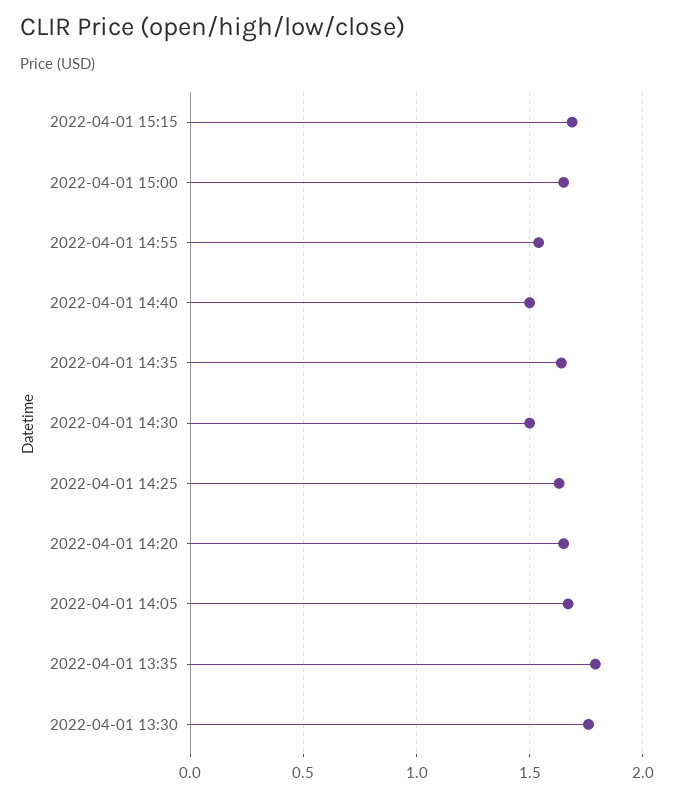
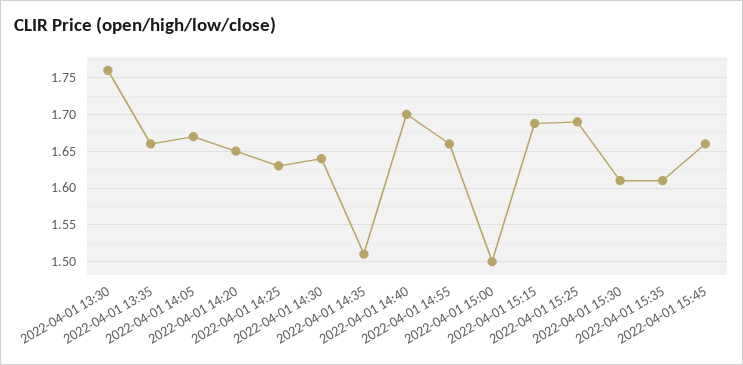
2022-04-01 15:00: 1.65 -> 1.5
2022-04-01 14:55: 1.55 -> 1.66
2022-04-01 14:40: 1.5 -> 1.7
2022-04-01 14:35: 1.65 -> 1.51
2022-04-01 14:30: 1.5 -> 1.64
2022-04-01 13:35: 1.8 -> 1.66
2022-04-01 15:25: none -> 1.69
2022-04-01 15:30: none -> 1.61
2022-04-01 15:35: none -> 1.61
2022-04-01 15:45: none -> 1.66

